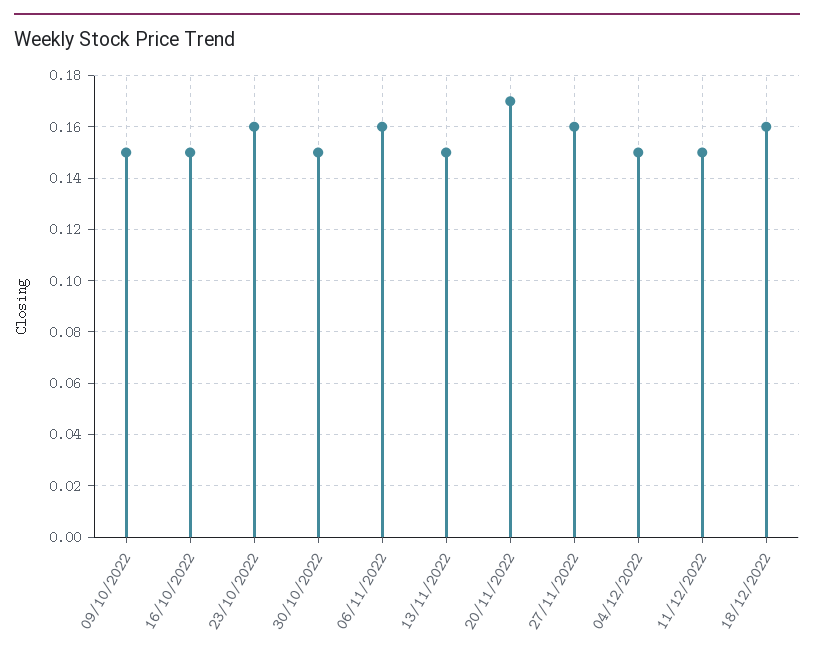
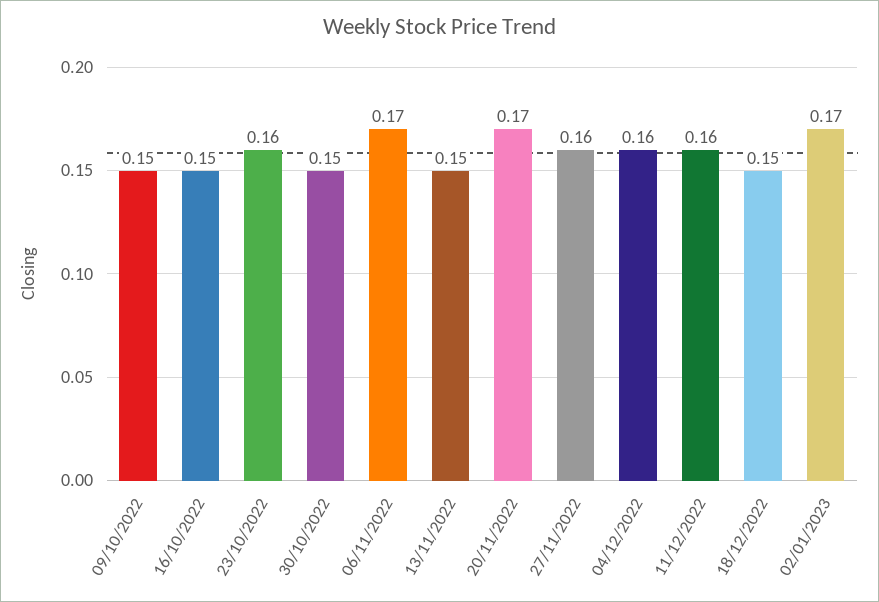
06/11/2022: 0.16 -> 0.17
04/12/2022: 0.15 -> 0.16
11/12/2022: 0.15 -> 0.16
18/12/2022: 0.16 -> 0.15
02/01/2023: none -> 0.17

